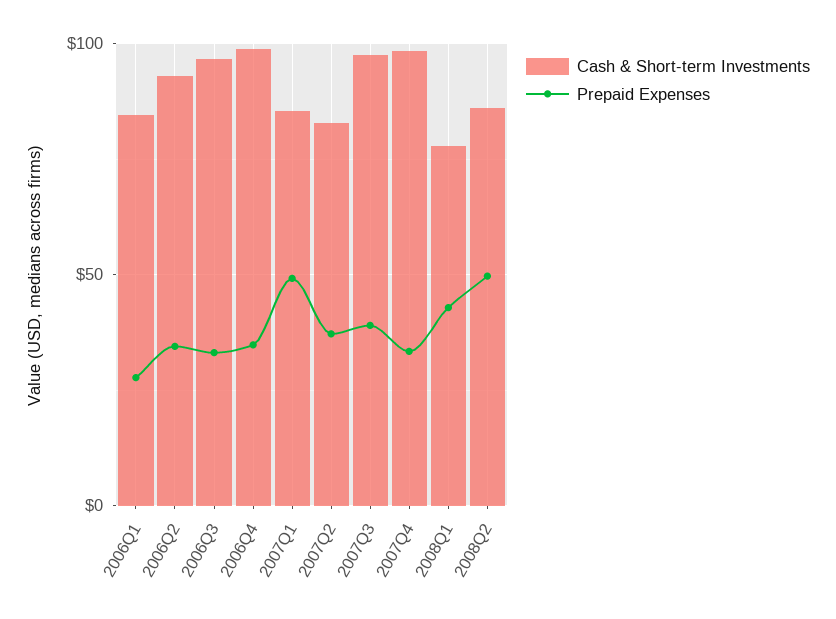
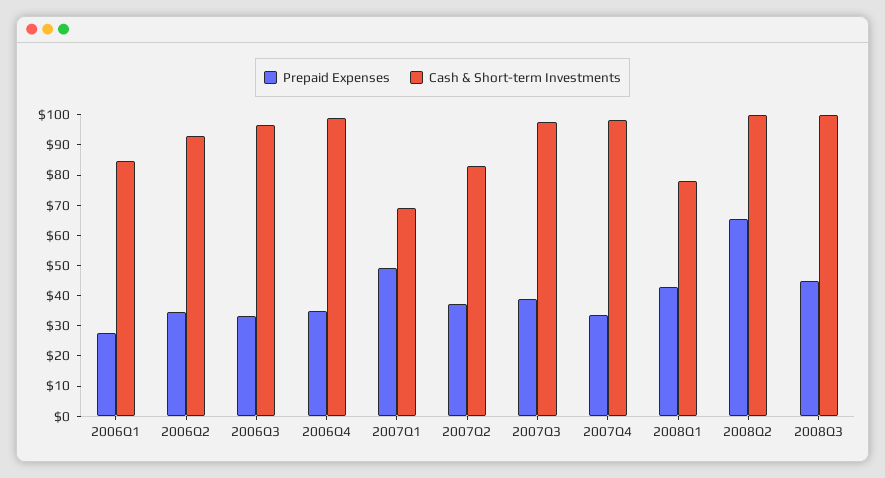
Cash & Short-term Investments, 2007Q1: 85 -> 70
Cash & Short-term Investments, 2008Q2: 85 -> 100
Prepaid Expenses, 2008Q2: 50 -> 65
Prepaid Expenses, 2008Q3: none -> 45
Cash & Short-term Investments, 2008Q3: none -> 100

